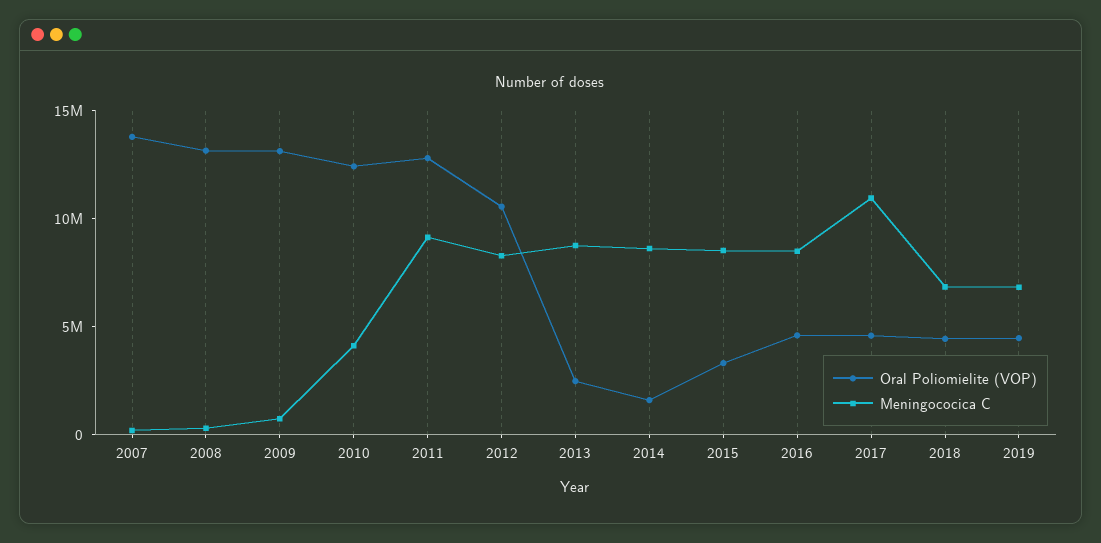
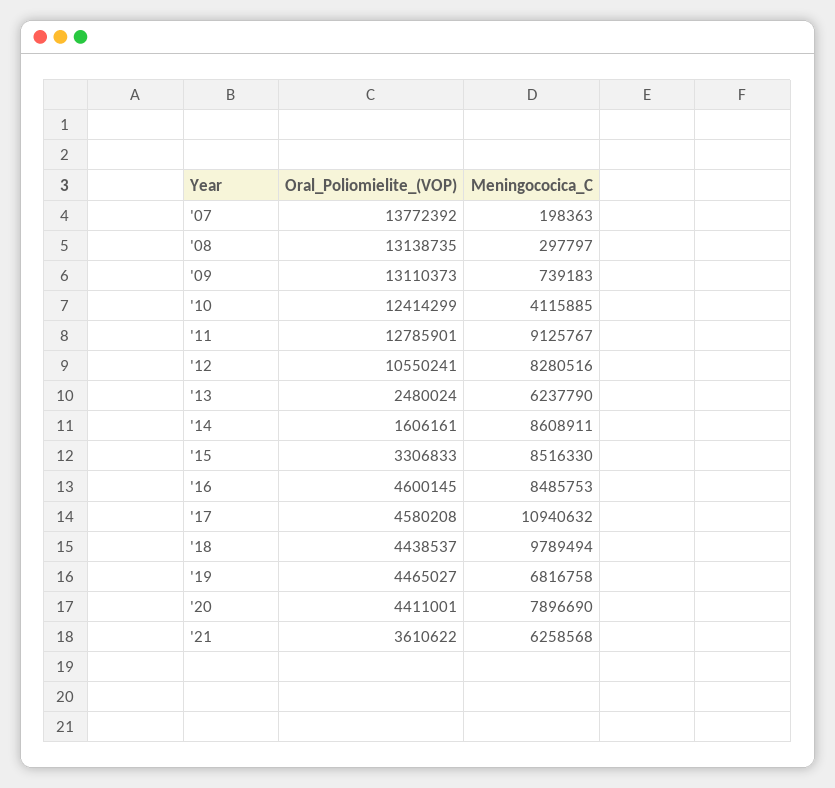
Meningococica C, 2013: 9000000 -> 6237790
Meningococica C, 2018: 7000000 -> 9789494
Oral Poliomielite (VOP), '20: none -> 4411001
Meningococica C, '20: none -> 7896690
Oral Poliomielite (VOP), '21: none -> 3610622
Meningococica C, '21: none -> 6258568

